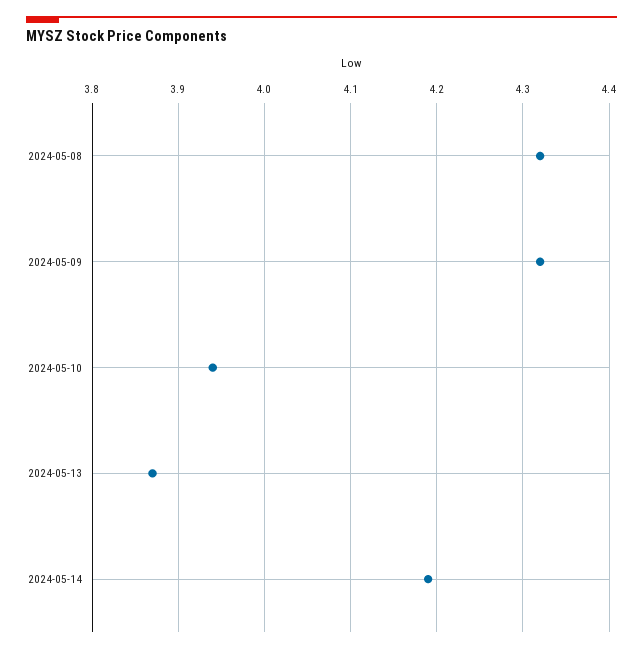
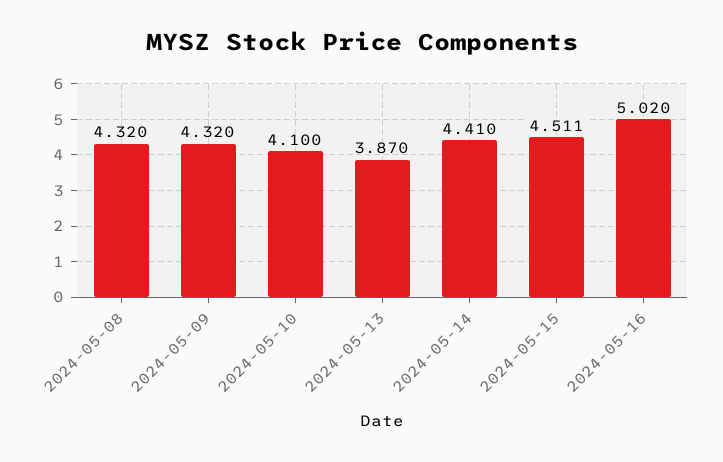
2024-05-10: 3.94 -> 4.1
2024-05-14: 4.19 -> 4.41
2024-05-15: none -> 4.511
2024-05-16: none -> 5.02

